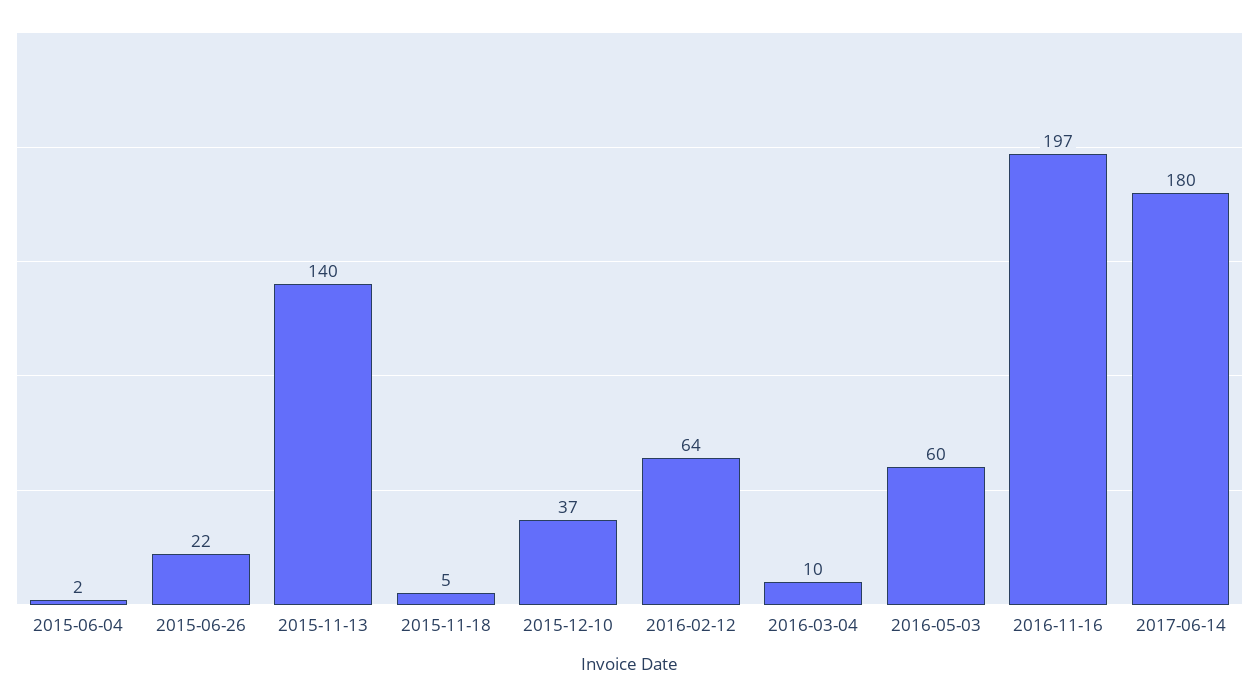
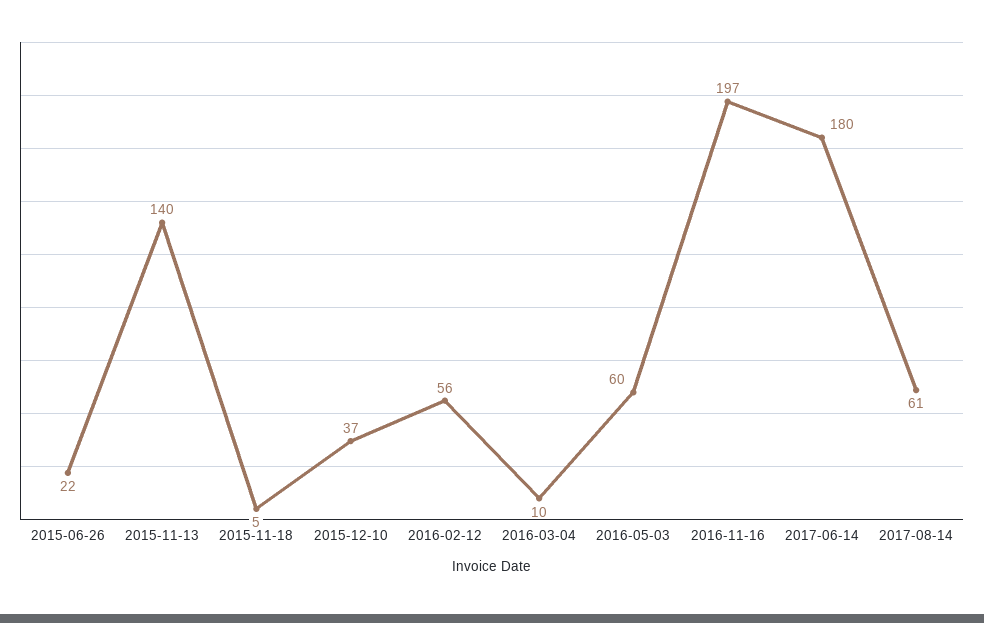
2015-06-04: 2 -> none
2016-02-12: 64 -> 56
2017-08-14: none -> 61

